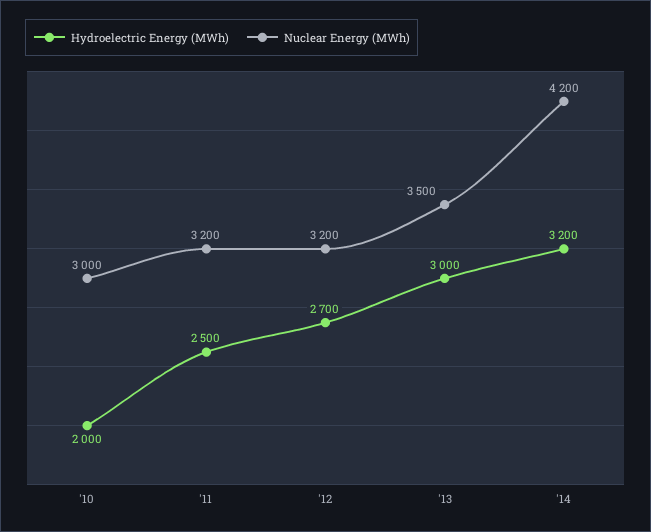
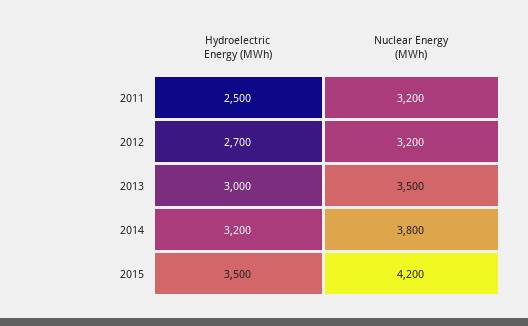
Hydroelectric Energy (MWh), '10: 2000 -> none
Nuclear Energy (MWh), '10: 3000 -> none
Nuclear Energy (MWh), '14: 4200 -> 3800
Hydroelectric Energy (MWh), 2015: none -> 3500
Nuclear Energy (MWh), 2015: none -> 4200

